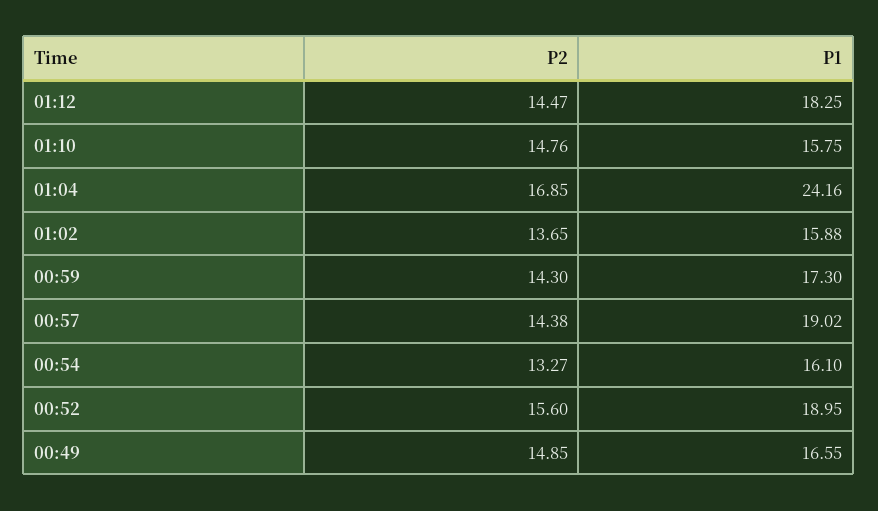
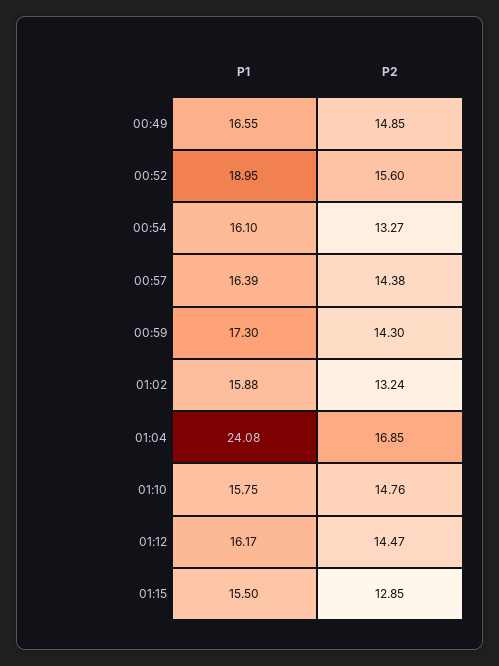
P1, 01:12: 18.25 -> 16.17
P1, 01:04: 24.16 -> 24.08
P2, 01:02: 13.65 -> 13.24
P1, 00:57: 19.02 -> 16.39
P1, 01:15: none -> 15.5
P2, 01:15: none -> 12.85

